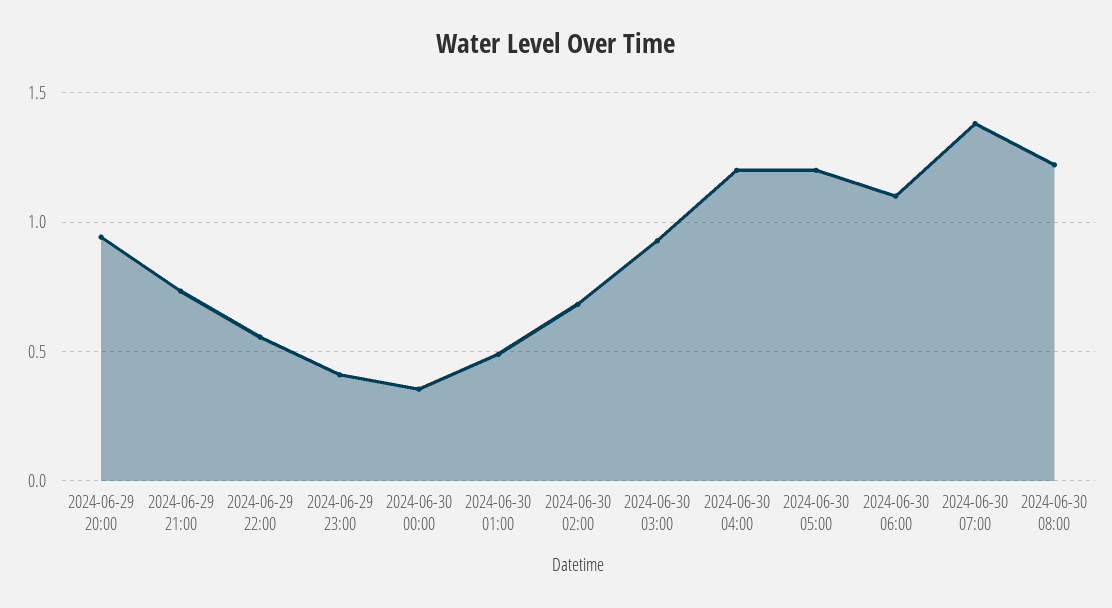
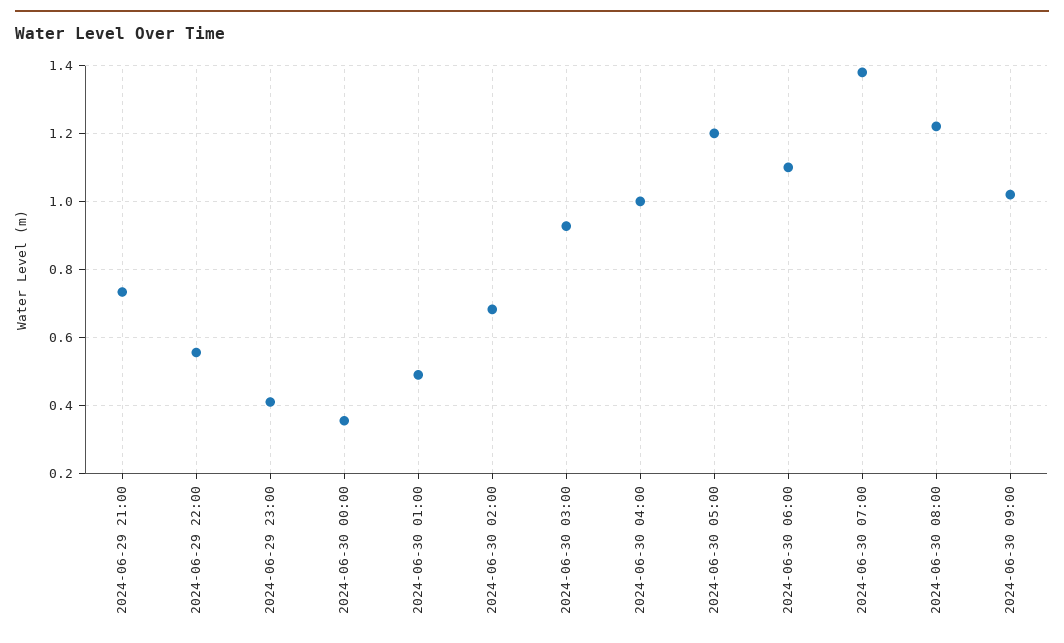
2024-06-29 20:00: 0.95 -> none
2024-06-30 04:00: 1.2 -> 1
2024-06-30 09:00: none -> 1.02

